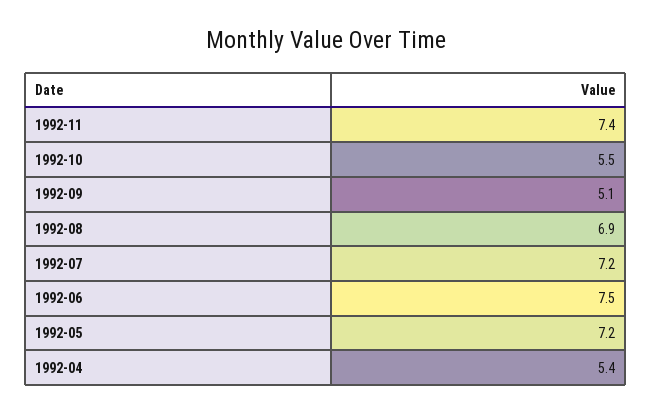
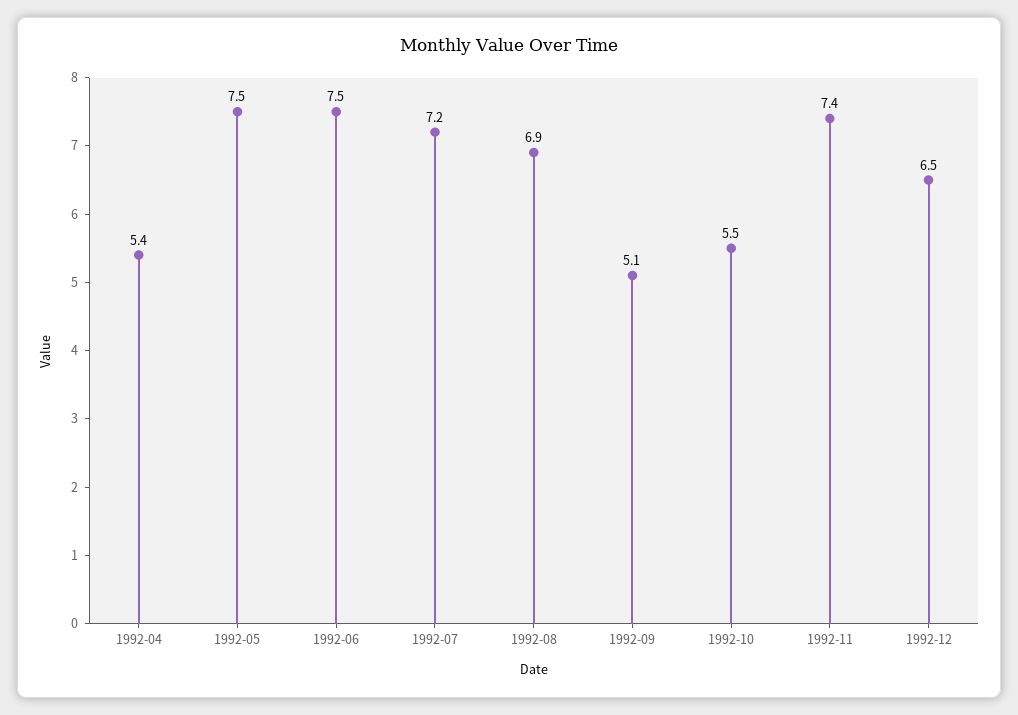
1992-05: 7.2 -> 7.5
1992-12: none -> 6.5

